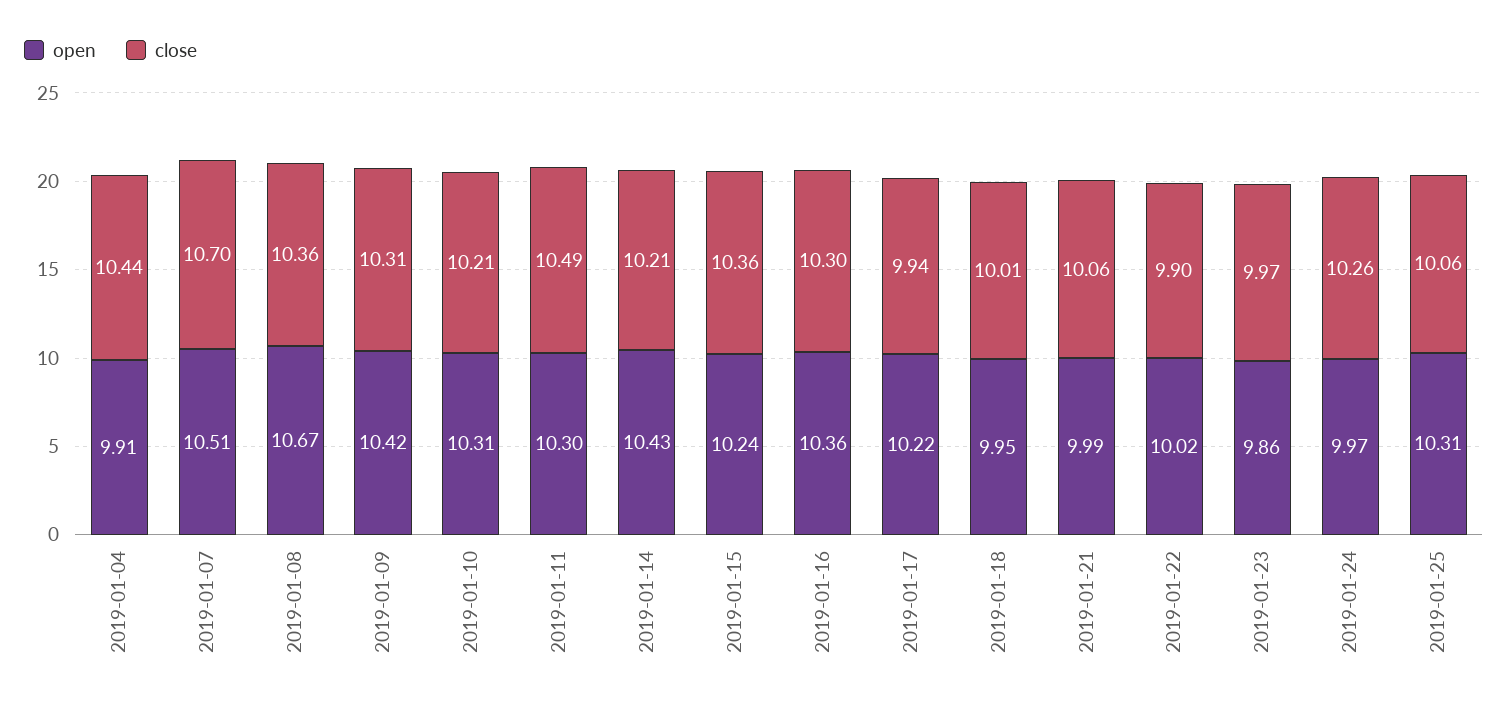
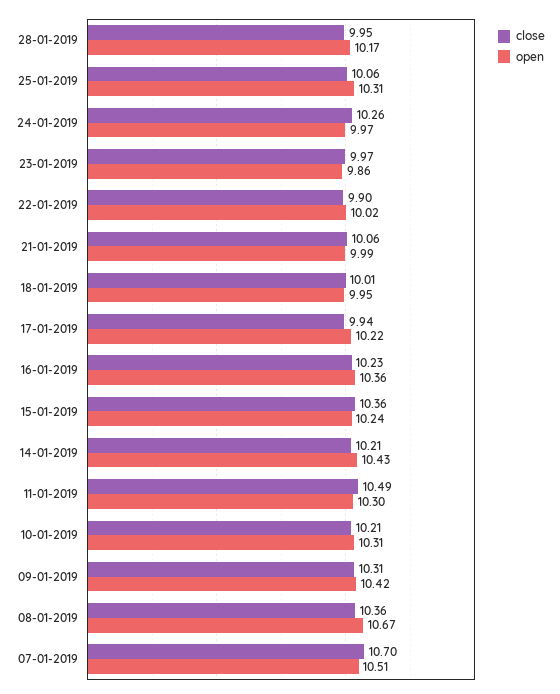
open, 2019-01-04: 9.91 -> none
close, 2019-01-04: 10.44 -> none
close, 2019-01-16: 10.3 -> 10.23
close, 28-01-2019: none -> 9.95
open, 28-01-2019: none -> 10.17

